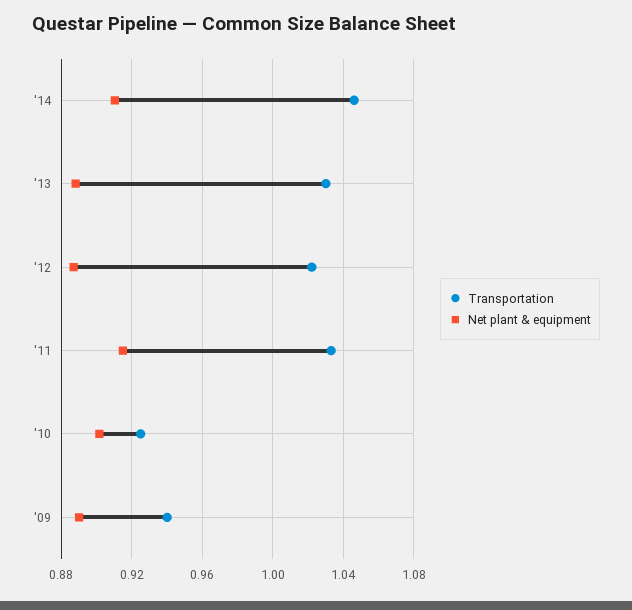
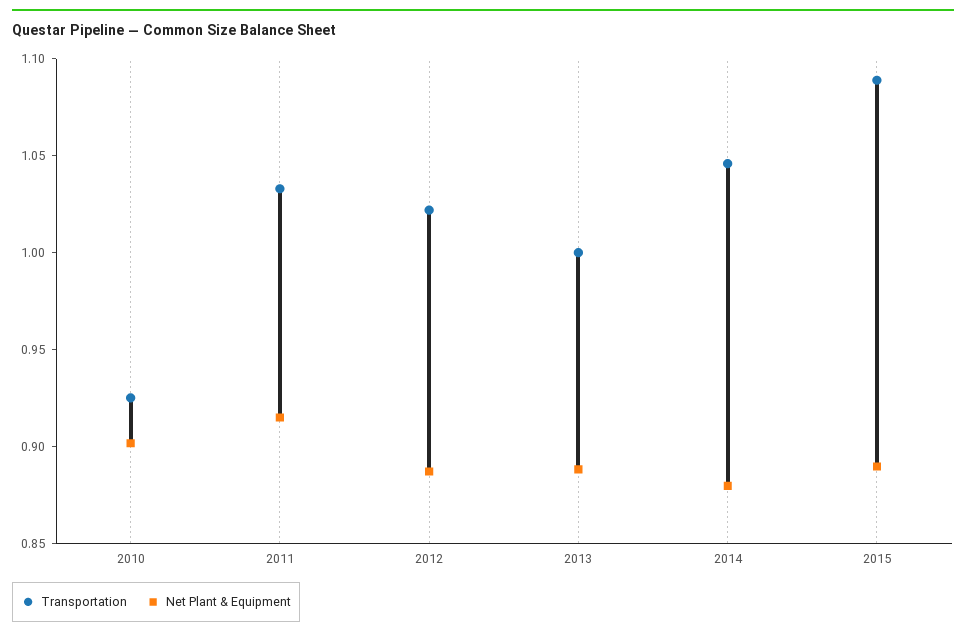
Net plant & equipment, '14: 0.91 -> 0.88
Transportation, '13: 1.03 -> 1
Transportation, '09: 0.94 -> none
Net plant & equipment, '09: 0.89 -> none
Transportation, 2015: none -> 1.09
Net plant & equipment, 2015: none -> 0.89

